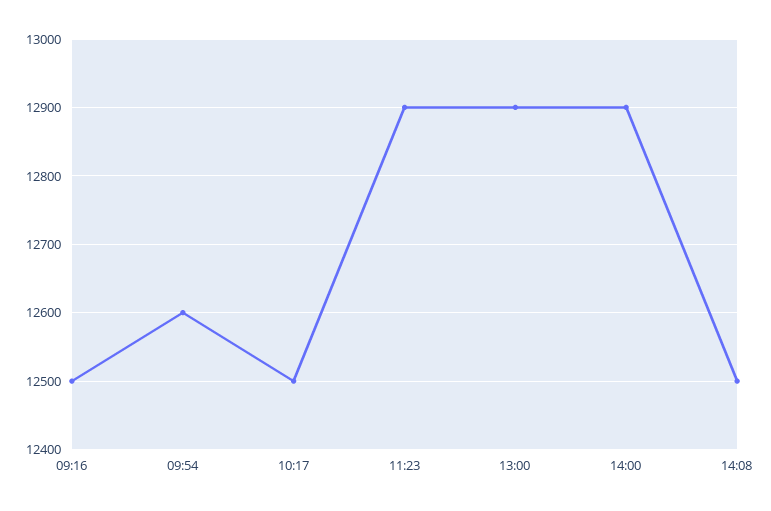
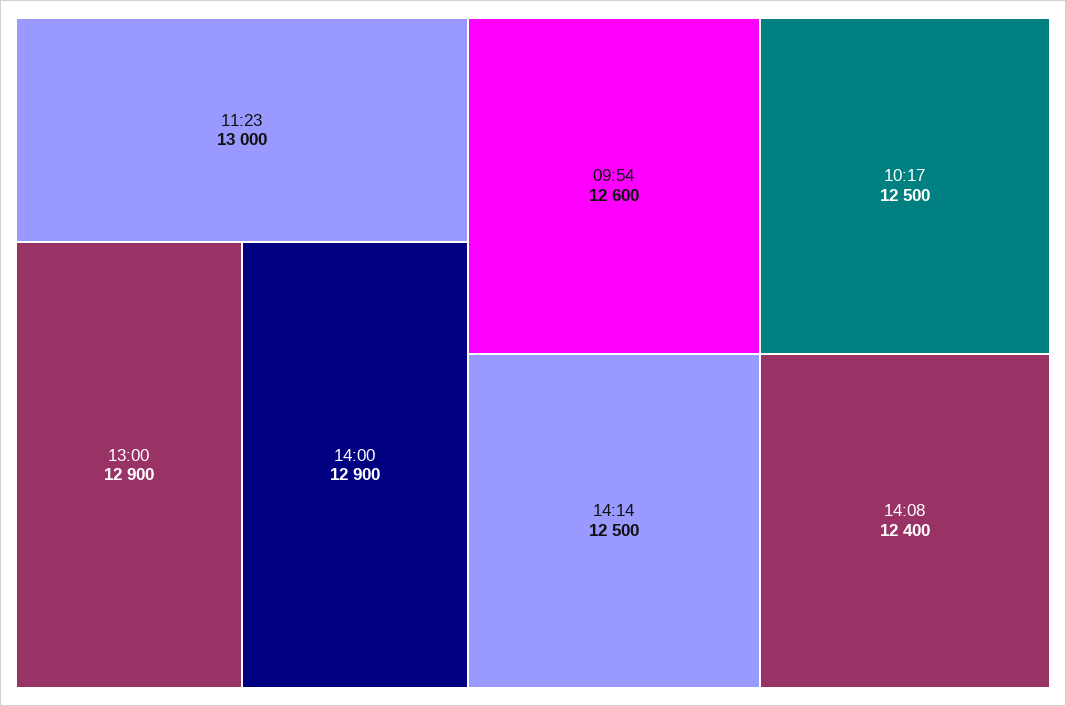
09:16: 12500 -> none
11:23: 12900 -> 13000
14:08: 12500 -> 12400
14:14: none -> 12500

